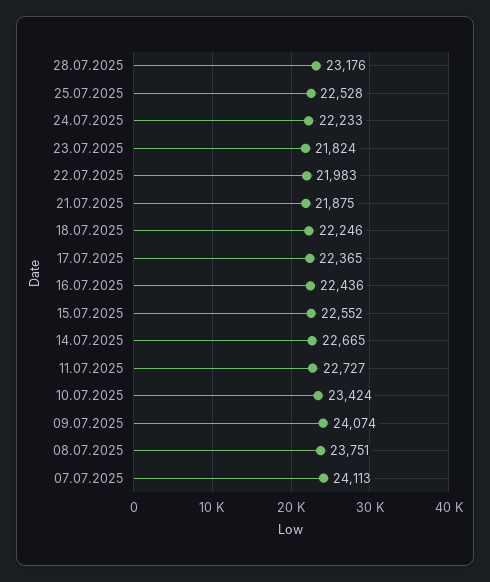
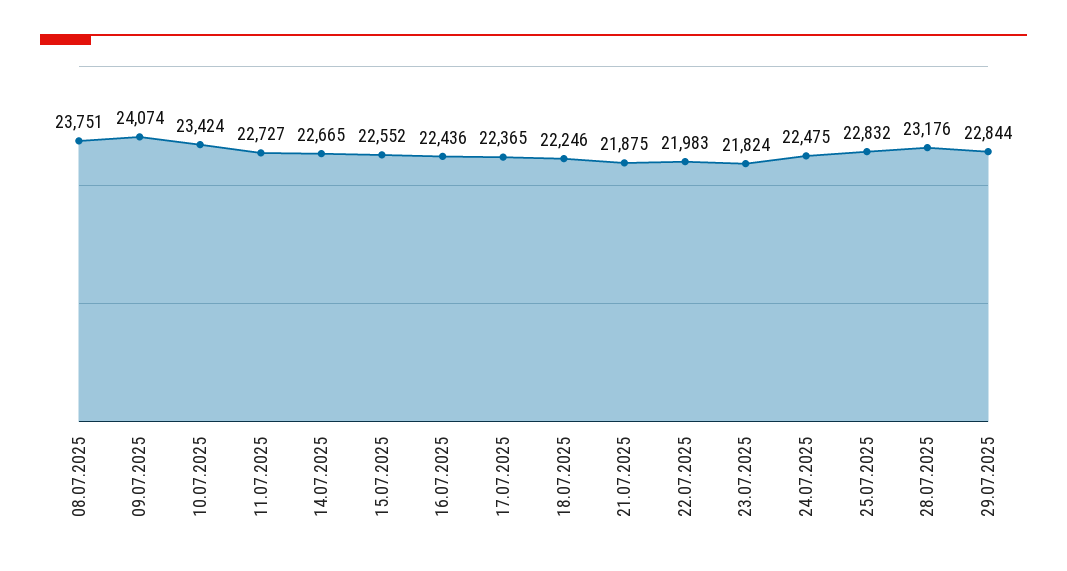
25.07.2025: 22528 -> 22832
24.07.2025: 22233 -> 22475
07.07.2025: 24113 -> none
29.07.2025: none -> 22844

